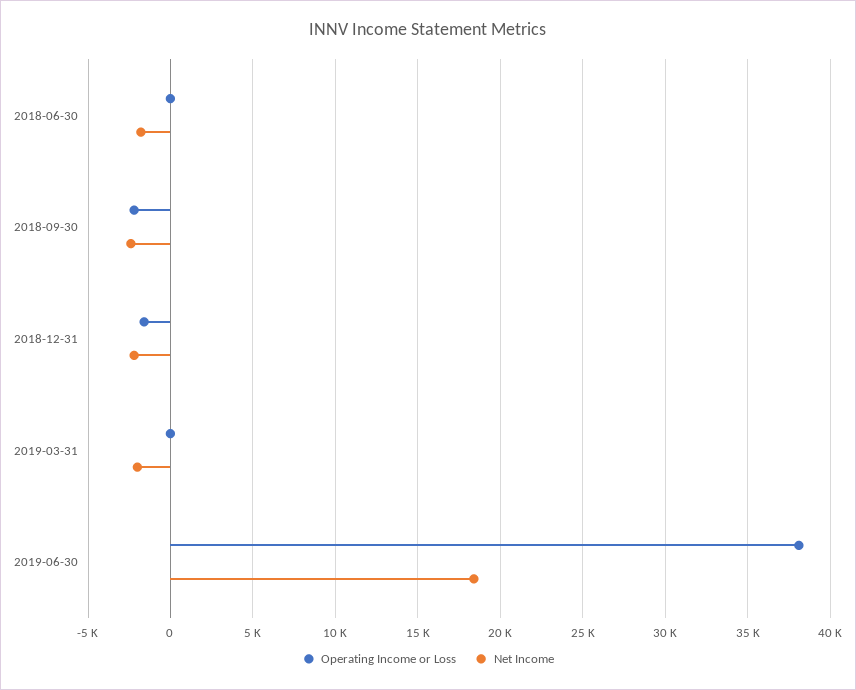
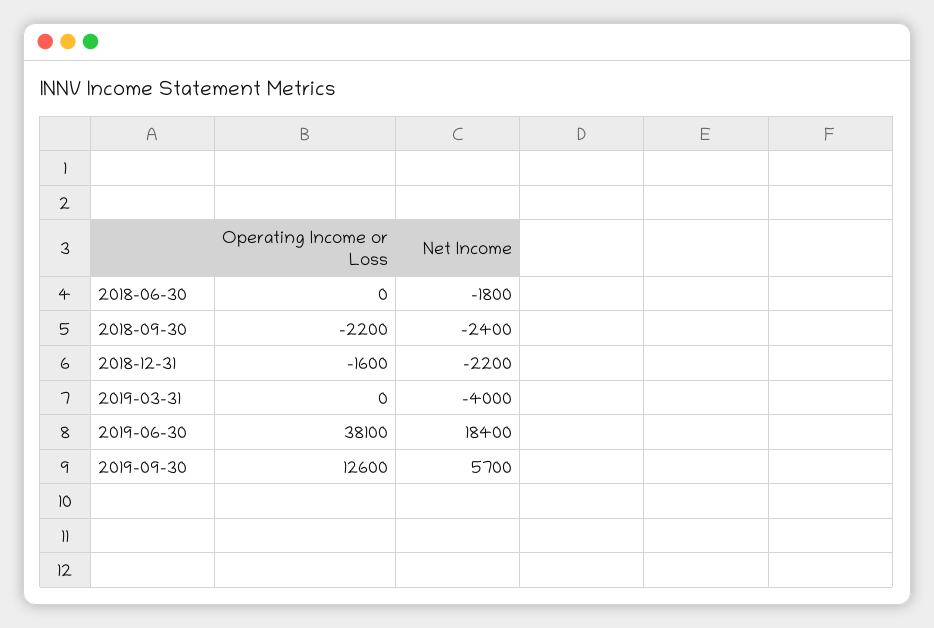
Net Income, 2019-03-31: -2000 -> -4000
Operating Income or Loss, 2019-09-30: none -> 12600
Net Income, 2019-09-30: none -> 5700

